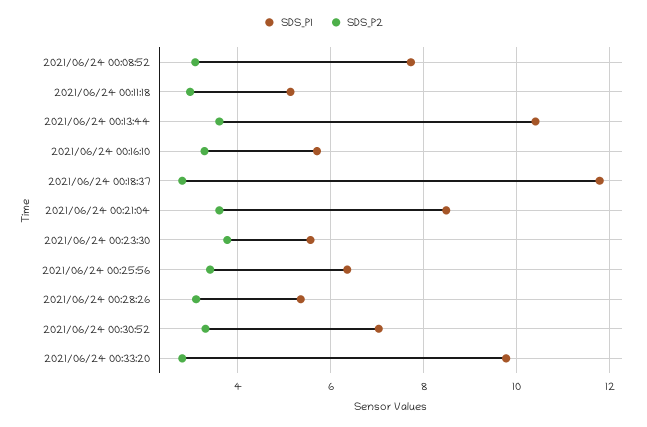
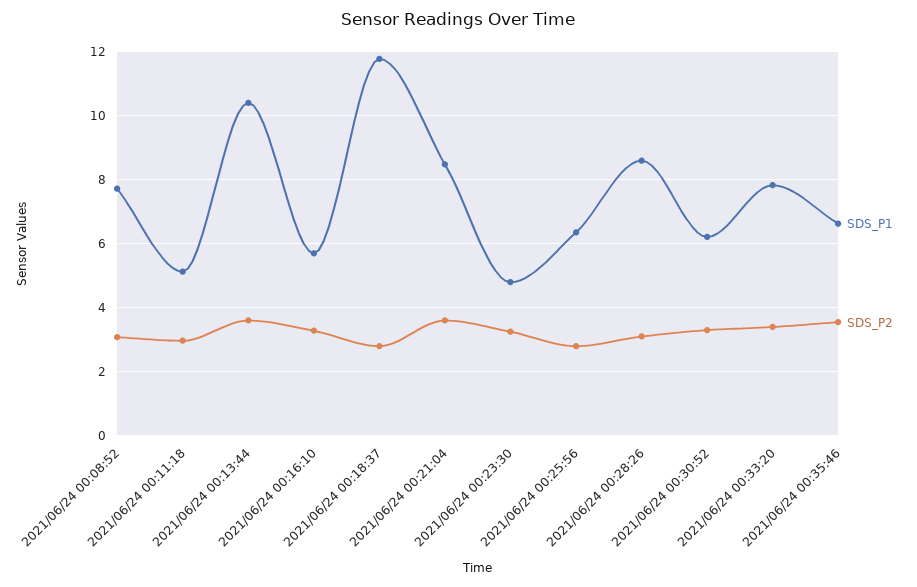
SDS_P1, 2021/06/24 00:23:30: 5.6 -> 4.8
SDS_P2, 2021/06/24 00:23:30: 3.8 -> 3.2
SDS_P2, 2021/06/24 00:25:56: 3.4 -> 2.8
SDS_P1, 2021/06/24 00:28:26: 5.4 -> 8.6
SDS_P1, 2021/06/24 00:30:52: 7 -> 6.2
SDS_P1, 2021/06/24 00:33:20: 9.8 -> 7.8
SDS_P2, 2021/06/24 00:33:20: 2.8 -> 3.4
SDS_P1, 2021/06/24 00:35:46: none -> 6.6
SDS_P2, 2021/06/24 00:35:46: none -> 3.6

